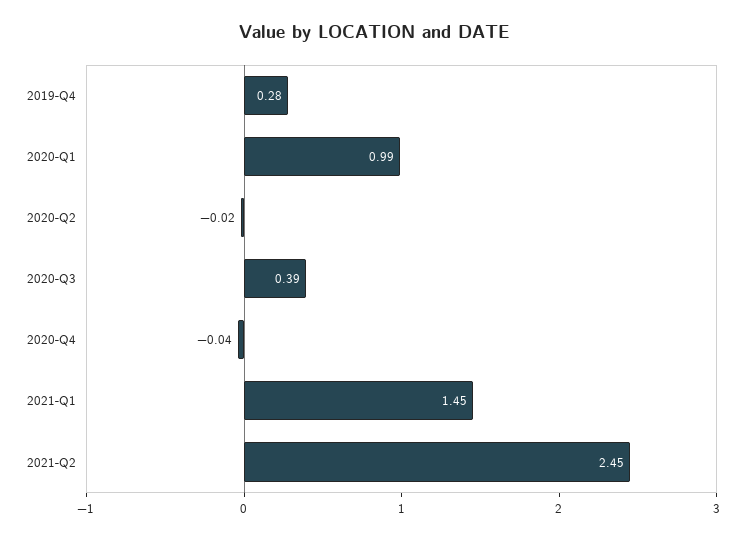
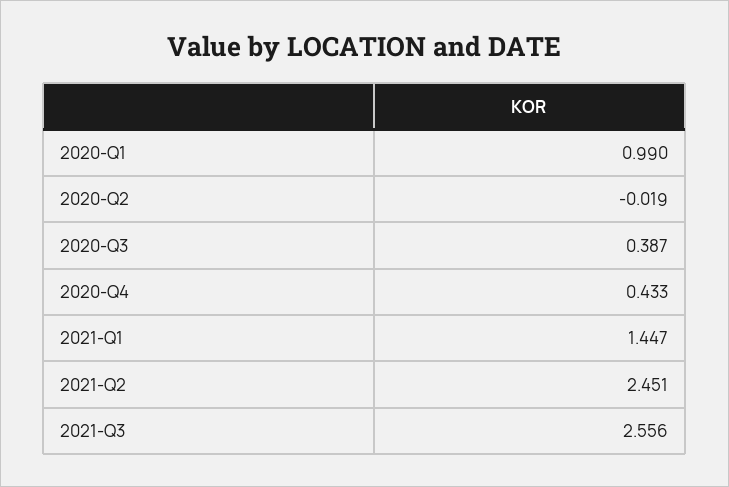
2019-Q4: 0.28 -> none
2020-Q4: -0.04 -> 0.433
2021-Q3: none -> 2.556

